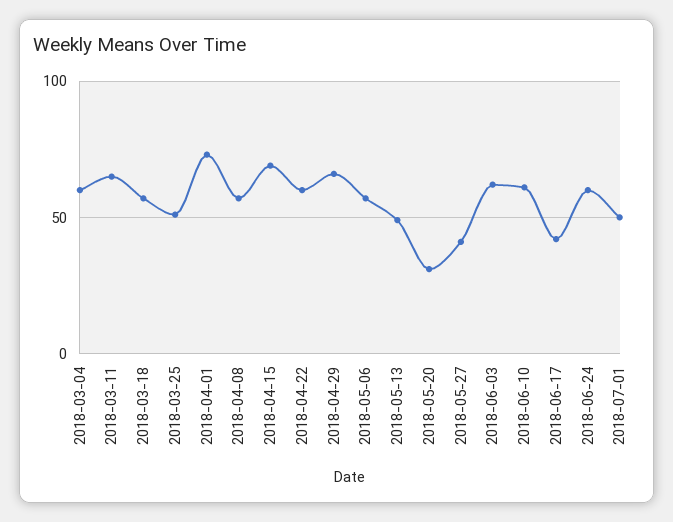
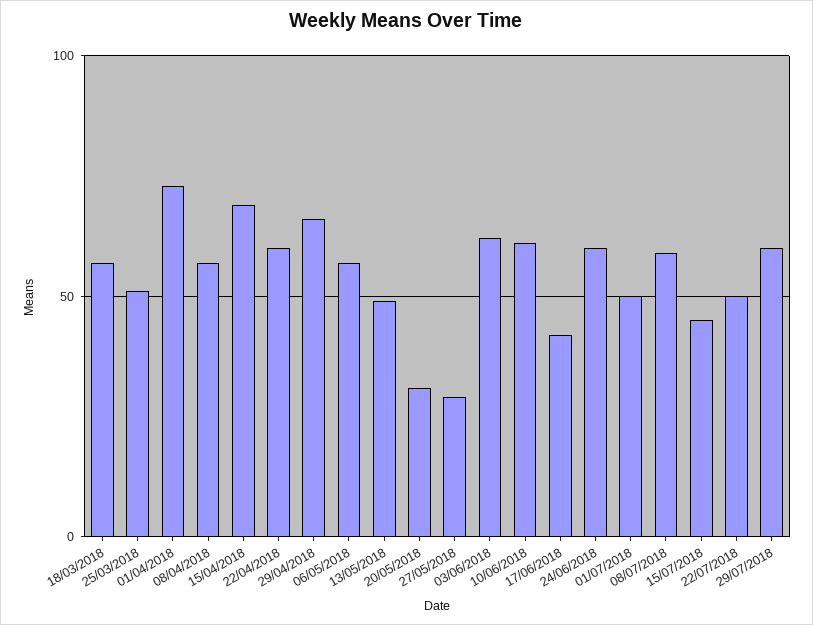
2018-03-04: 60 -> none
2018-03-11: 65 -> none
2018-05-27: 40 -> 30
08/07/2018: none -> 60
15/07/2018: none -> 45
22/07/2018: none -> 50
29/07/2018: none -> 60

